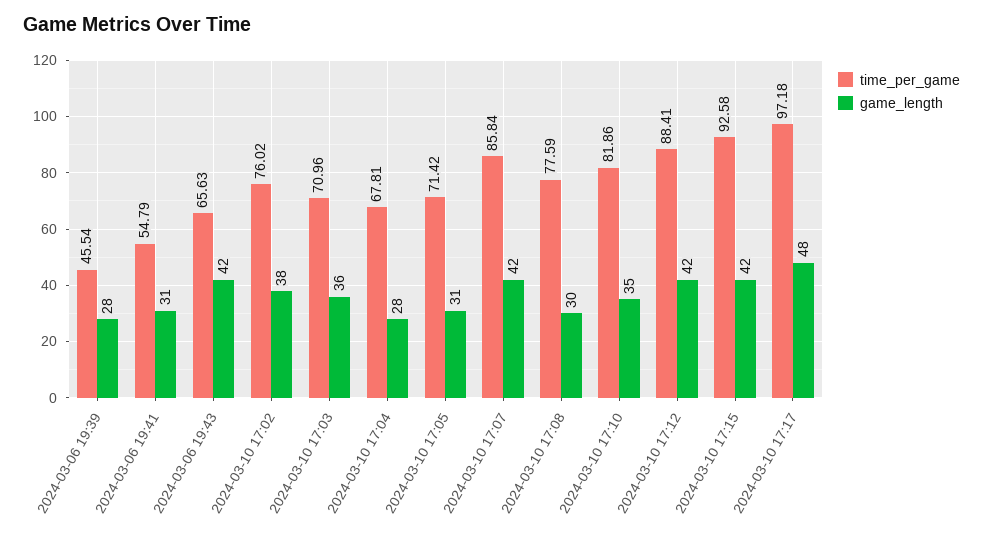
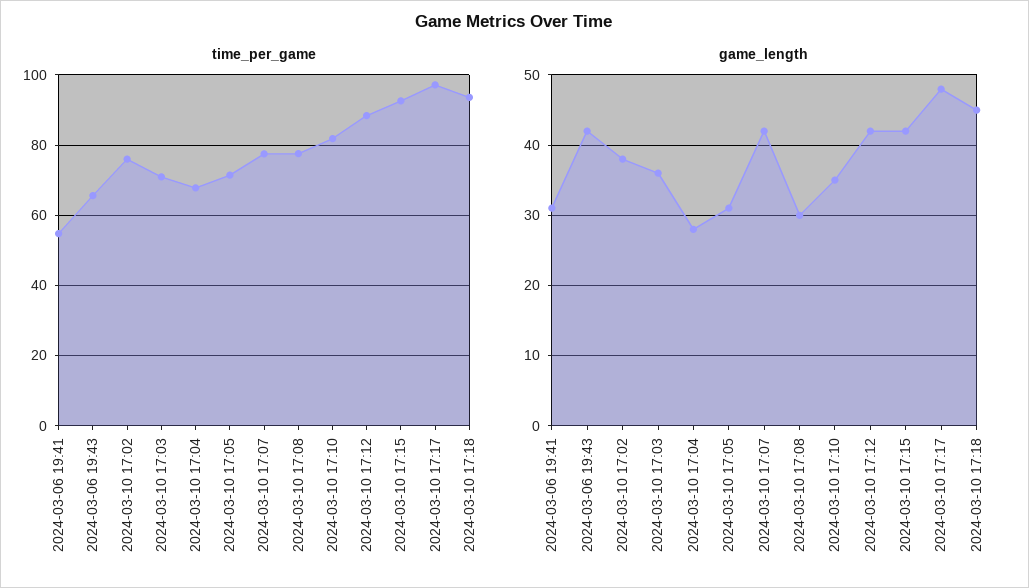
time_per_game, 2024-03-06 19:39: 45.54 -> none
game_length, 2024-03-06 19:39: 28 -> none
time_per_game, 2024-03-10 17:07: 85.84 -> 78
time_per_game, 2024-03-10 17:18: none -> 94
game_length, 2024-03-10 17:18: none -> 45

